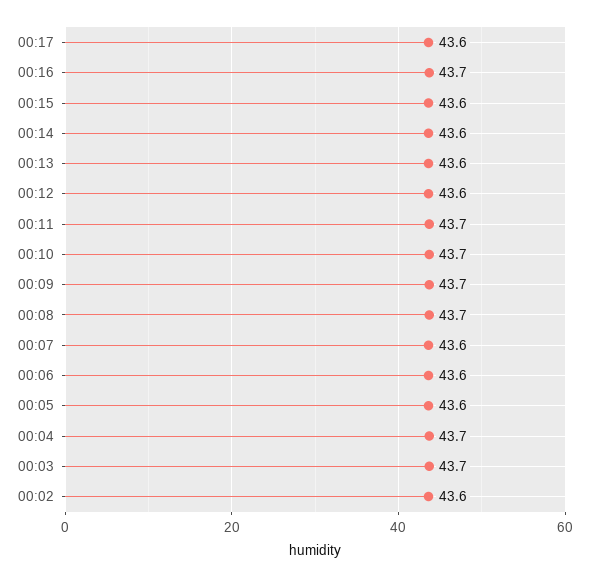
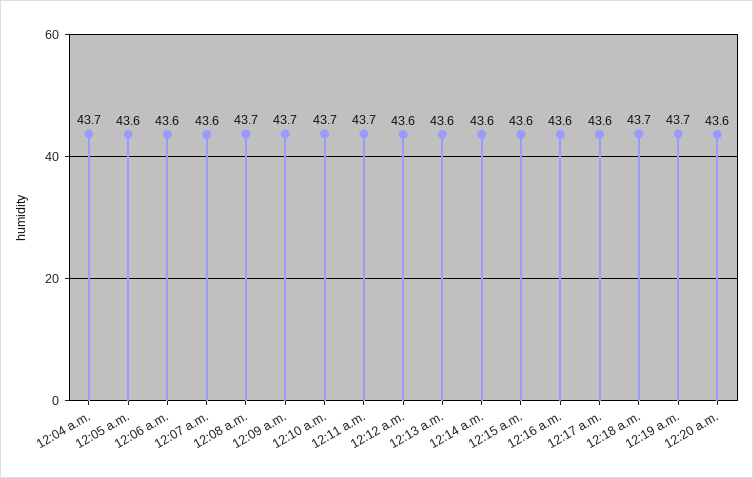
00:16: 43.7 -> 43.6
00:03: 43.7 -> none
00:02: 43.6 -> none
12:18 a.m.: none -> 43.7
12:19 a.m.: none -> 43.7
12:20 a.m.: none -> 43.6

